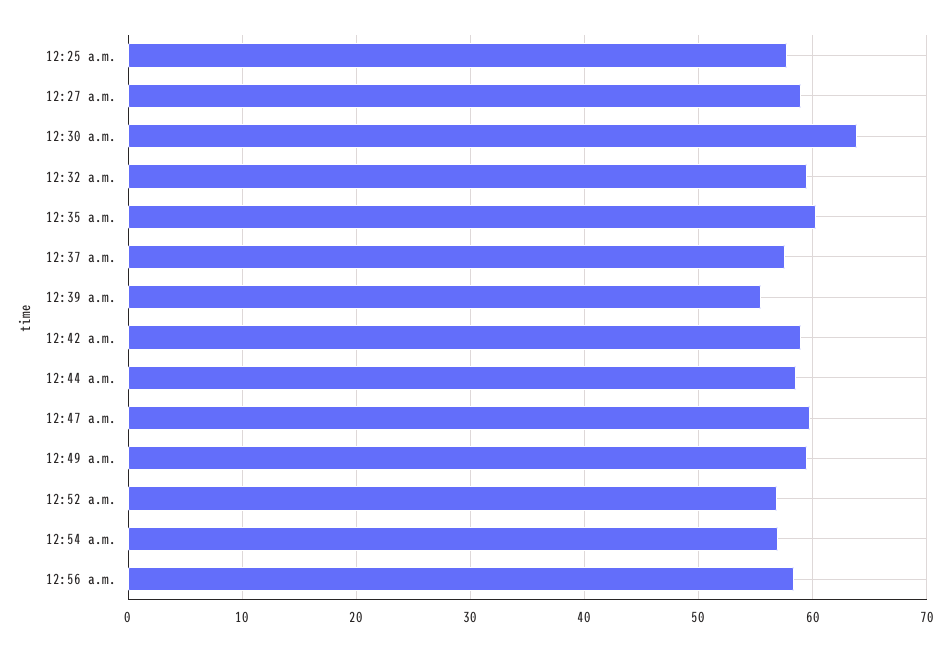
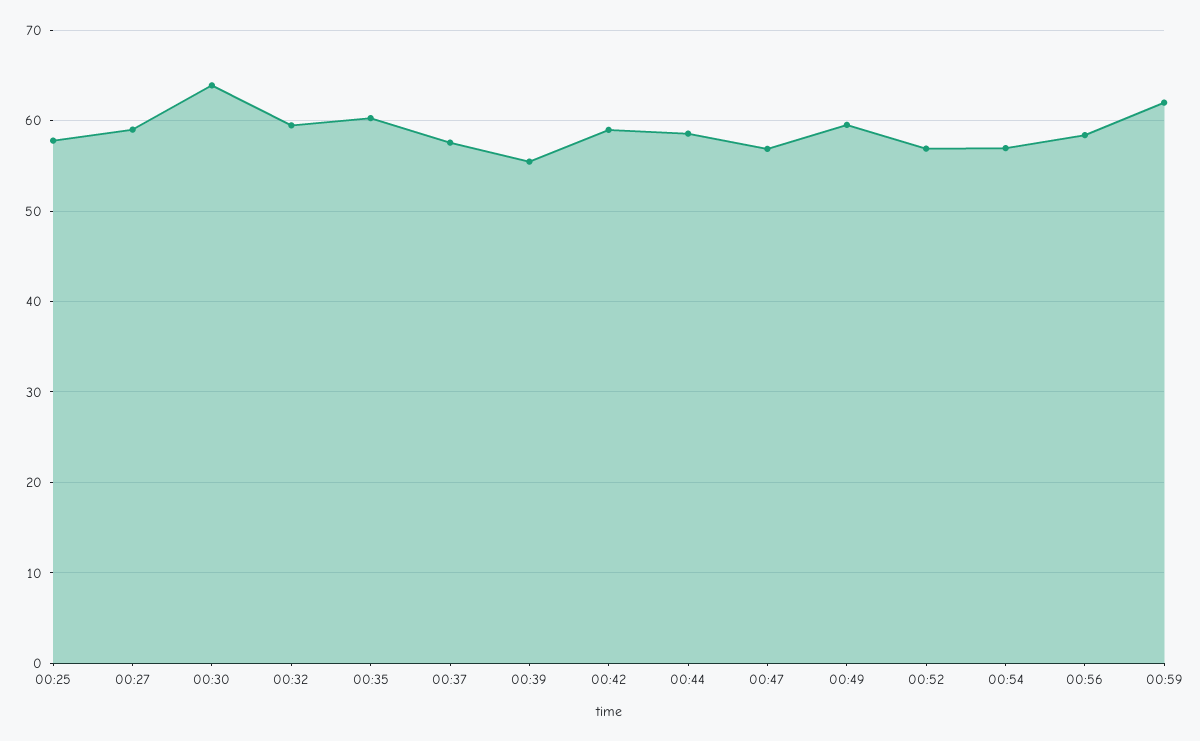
12:47 a.m.: 60 -> 57
00:59: none -> 62

